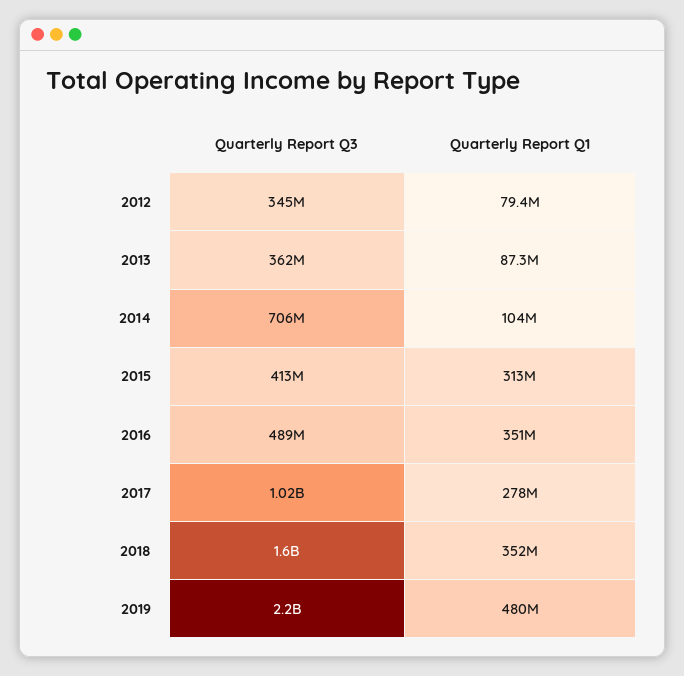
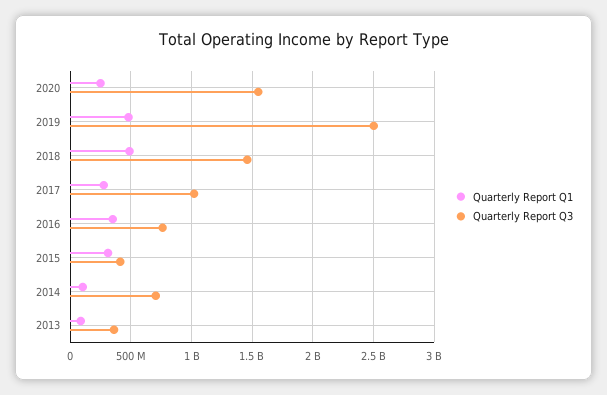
Quarterly Report Q3, 2012: 345000000 -> none
Quarterly Report Q1, 2012: 79400000 -> none
Quarterly Report Q3, 2016: 489000000 -> 750000000
Quarterly Report Q3, 2018: 1600000000 -> 1450000000
Quarterly Report Q1, 2018: 352000000 -> 500000000
Quarterly Report Q3, 2019: 2200000000 -> 2500000000
Quarterly Report Q1, 2020: none -> 250000000
Quarterly Report Q3, 2020: none -> 1550000000

